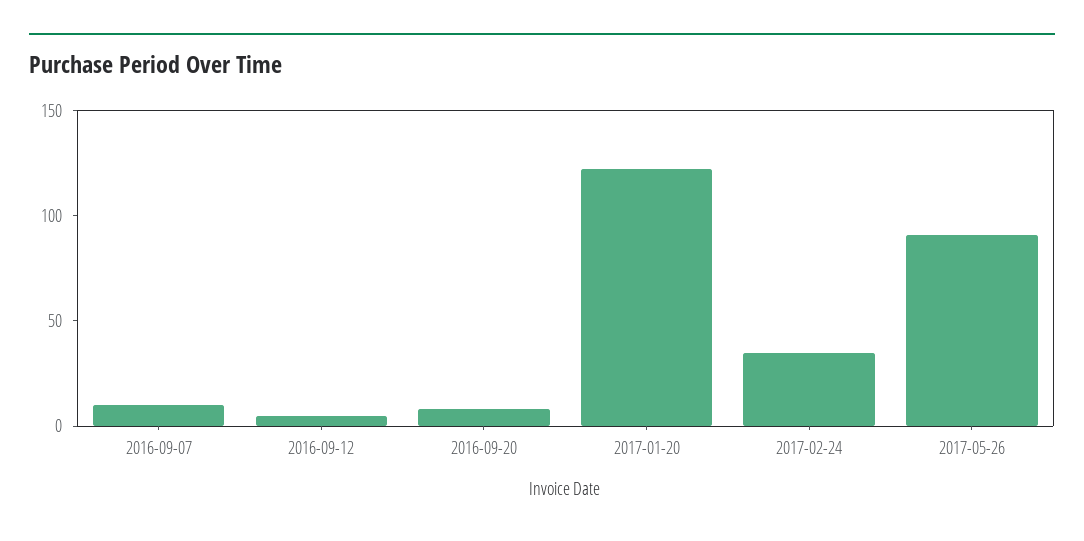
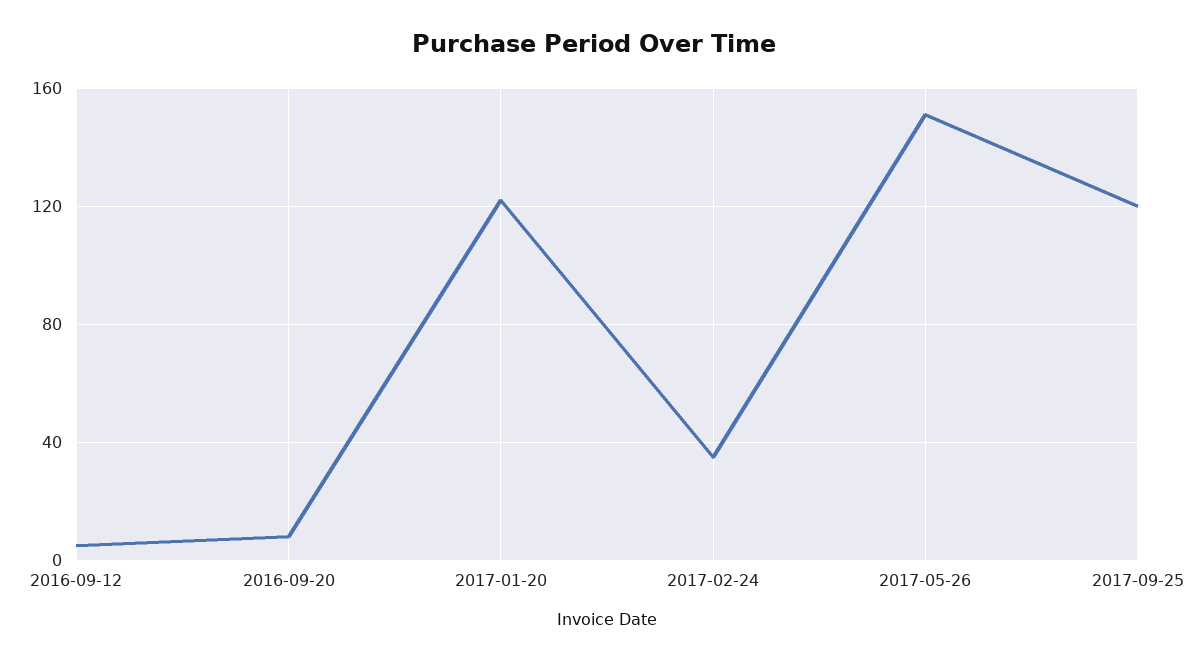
2016-09-07: 10 -> none
2017-05-26: 90 -> 150
2017-09-25: none -> 120

